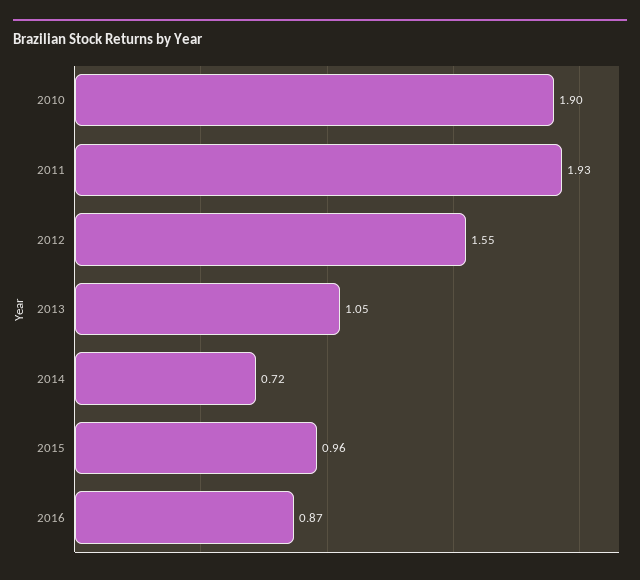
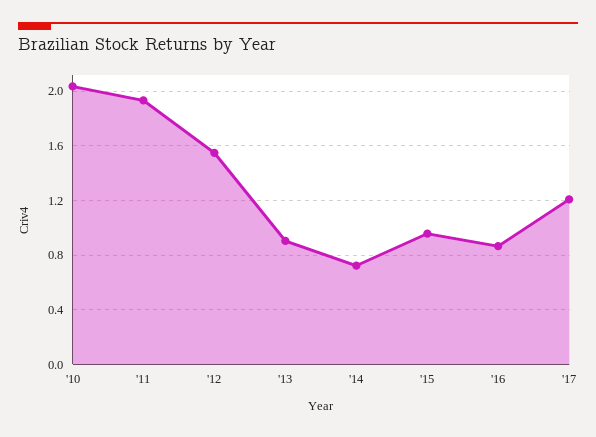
2010: 1.9 -> 2.05
2013: 1.05 -> 0.9
'17: none -> 1.2

